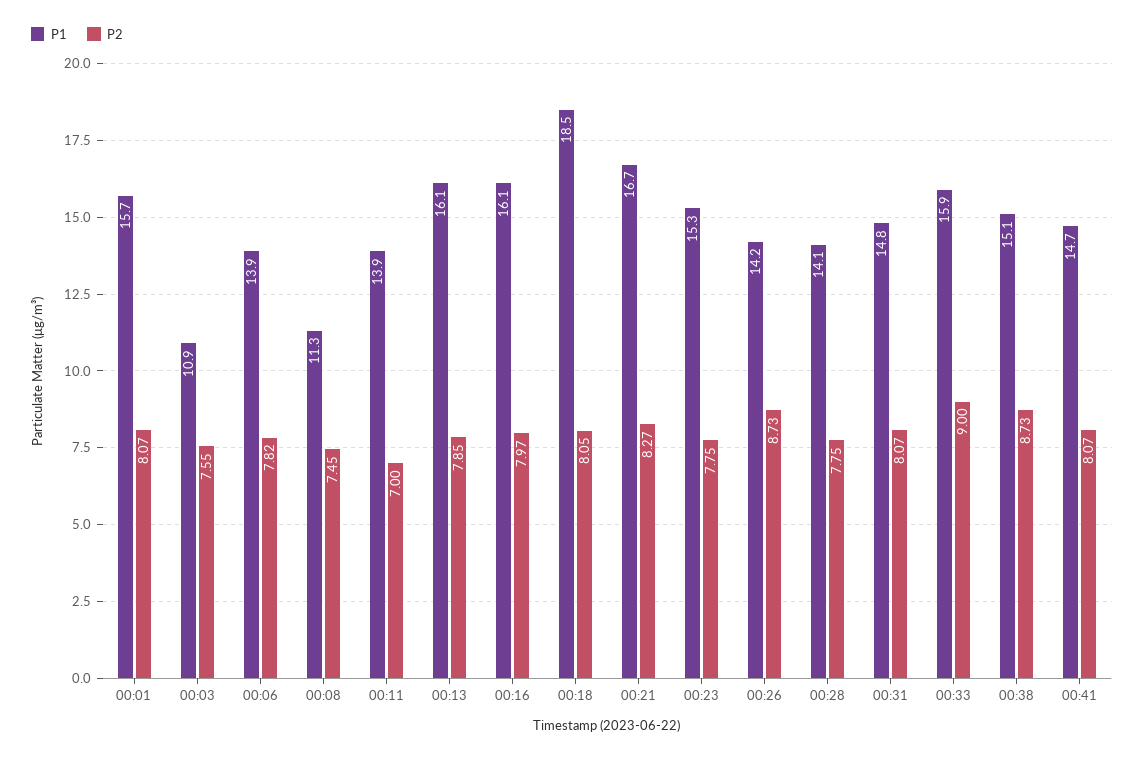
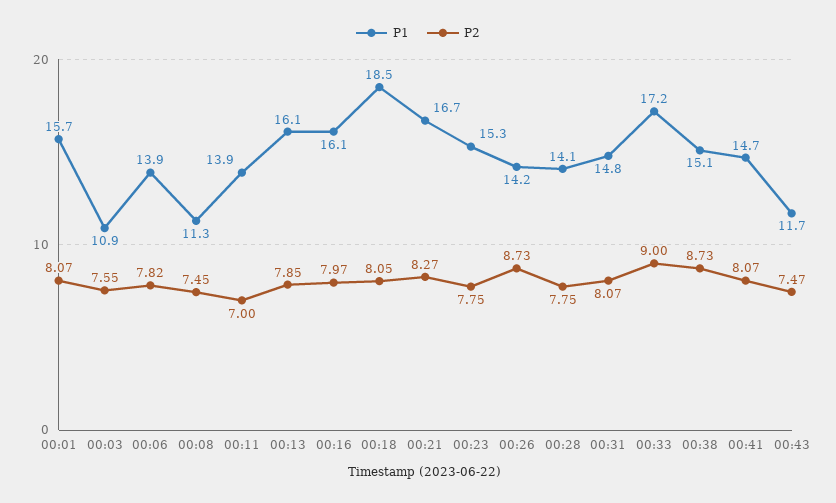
P1, 00:33: 15.9 -> 17.2
P1, 00:43: none -> 11.7
P2, 00:43: none -> 7.47

